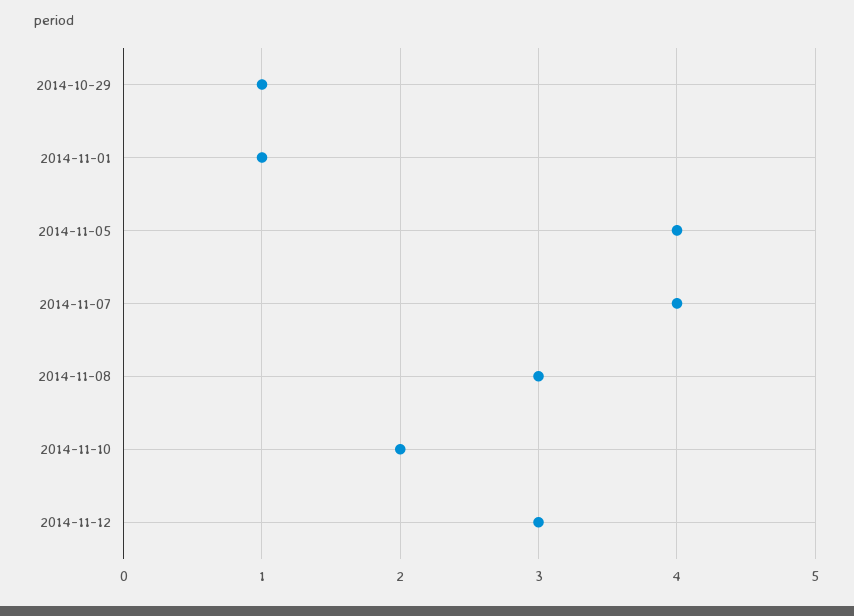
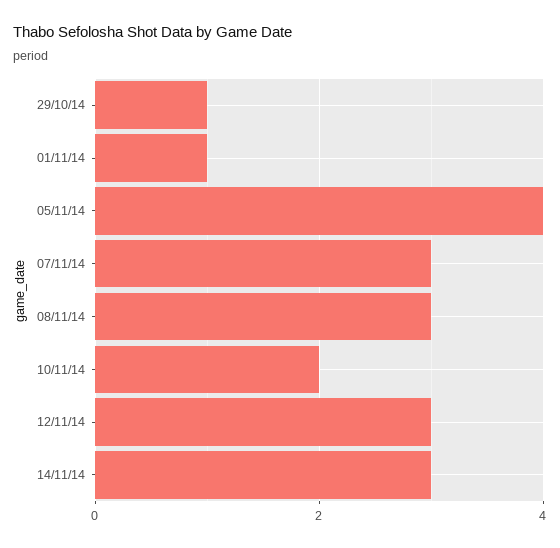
2014-11-07: 4 -> 3
14/11/14: none -> 3

